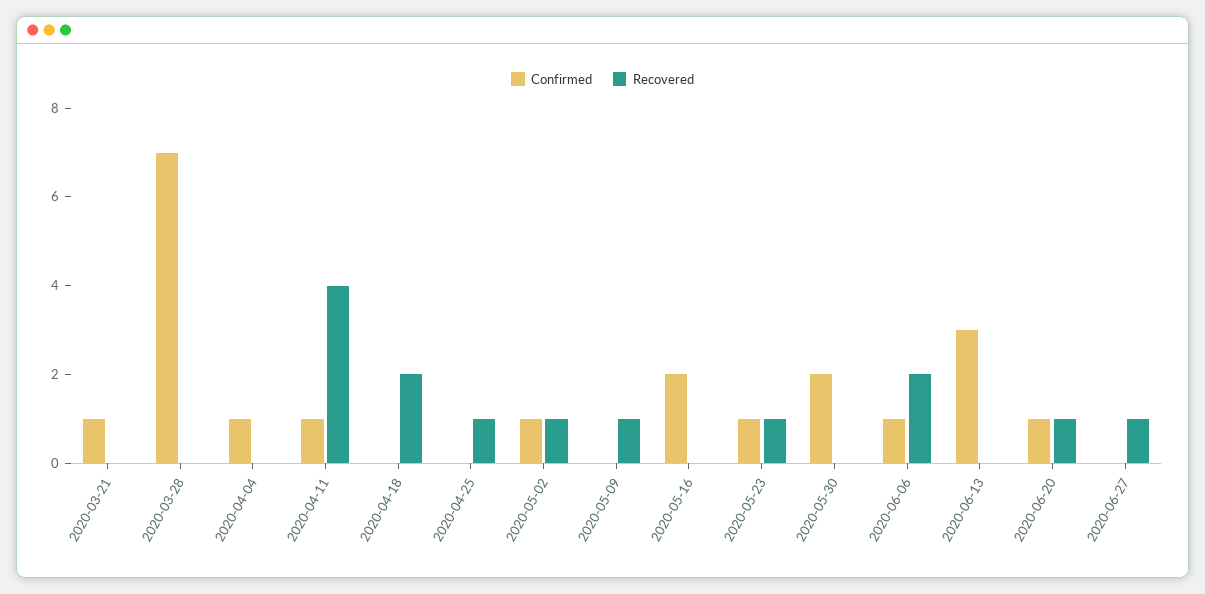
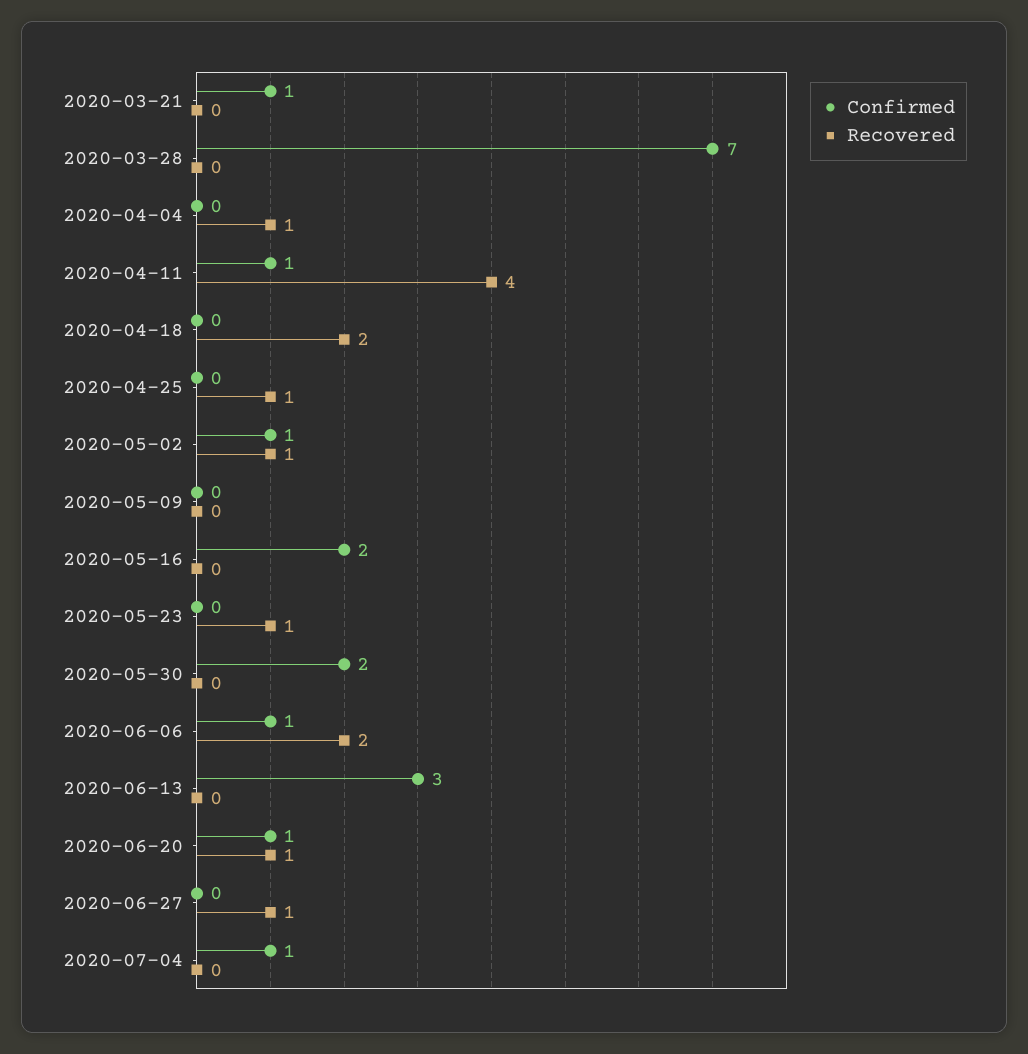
Confirmed, 2020-04-04: 1 -> 0
Recovered, 2020-04-04: 0 -> 1
Recovered, 2020-05-09: 1 -> 0
Confirmed, 2020-05-23: 1 -> 0
Confirmed, 2020-07-04: none -> 1
Recovered, 2020-07-04: none -> 0

